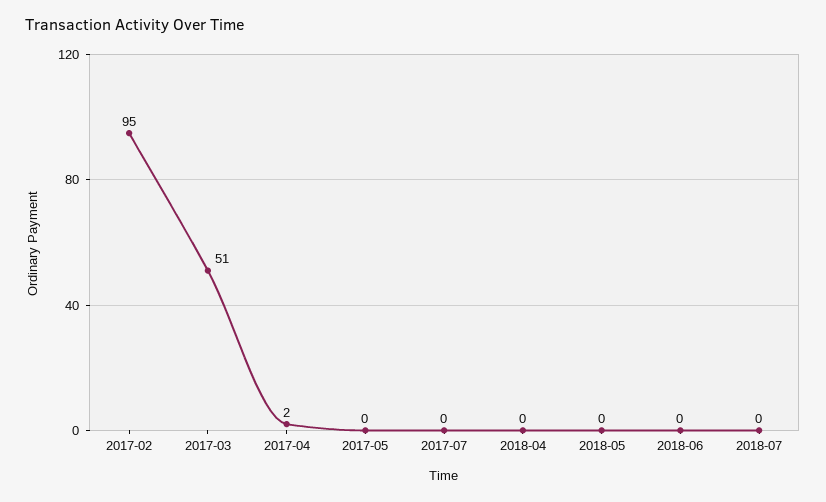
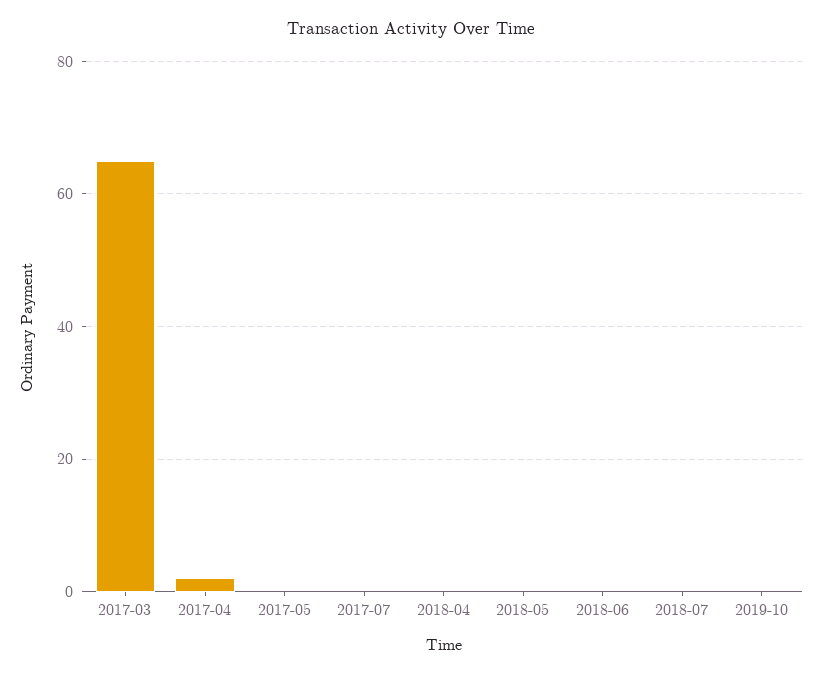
2017-02: 95 -> none
2017-03: 51 -> 65
2019-10: none -> 0

